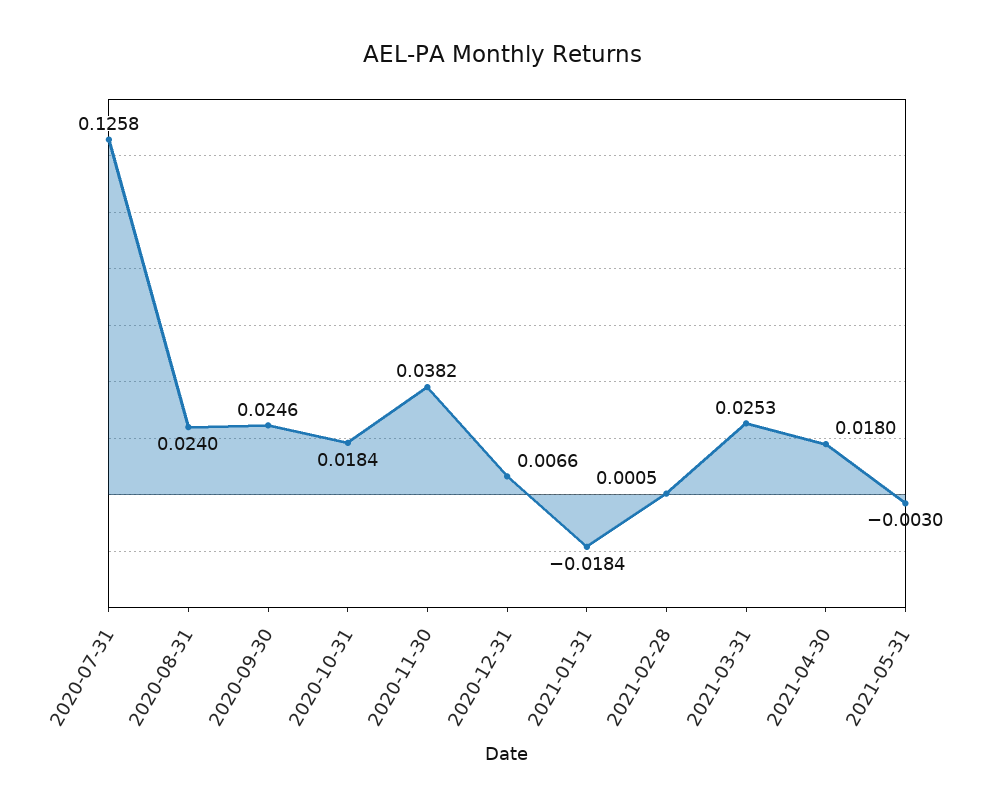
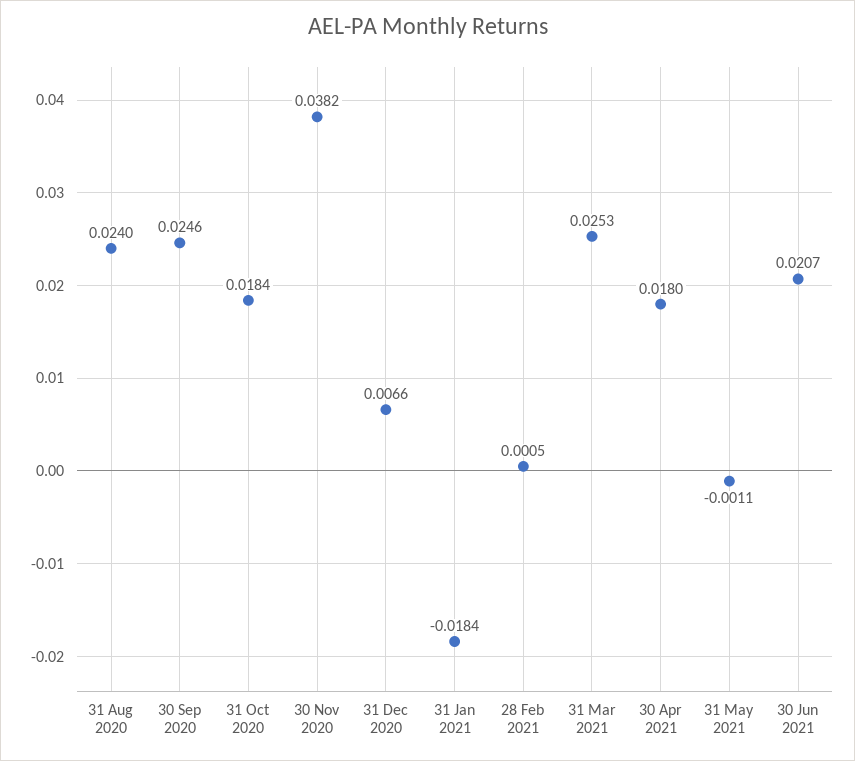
2020-07-31: 0.1258 -> none
2021-05-31: -0.003 -> -0.0011
30 Jun 2021: none -> 0.0207

